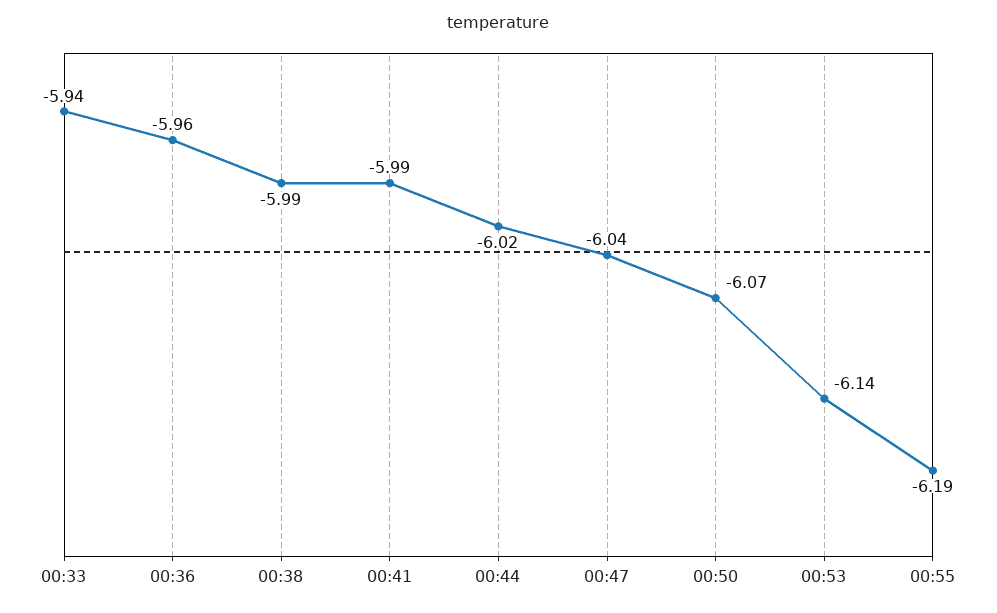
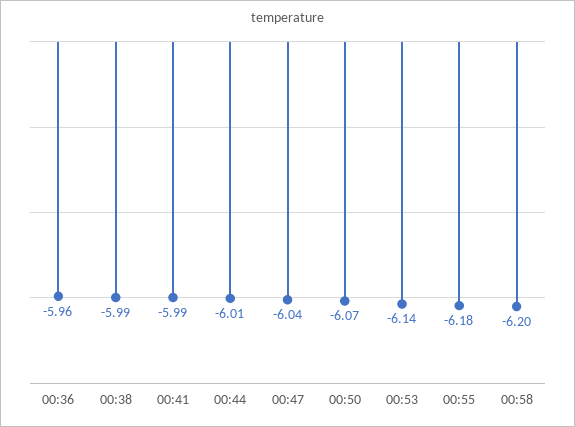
00:33: -5.94 -> none
00:44: -6.02 -> -6.01
00:55: -6.19 -> -6.18
00:58: none -> -6.2

